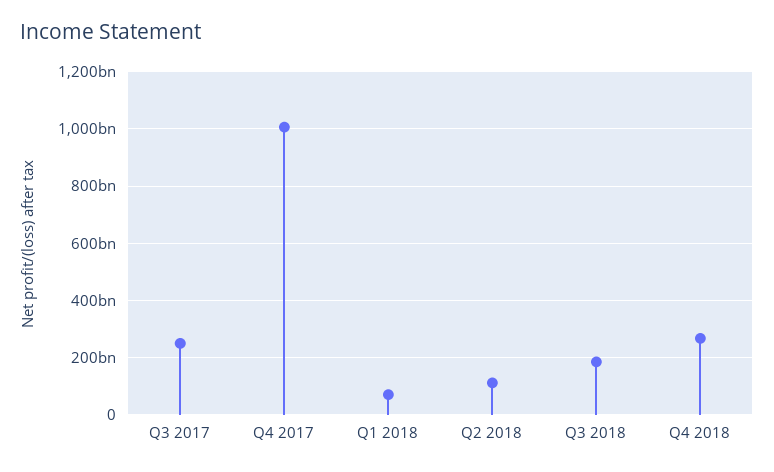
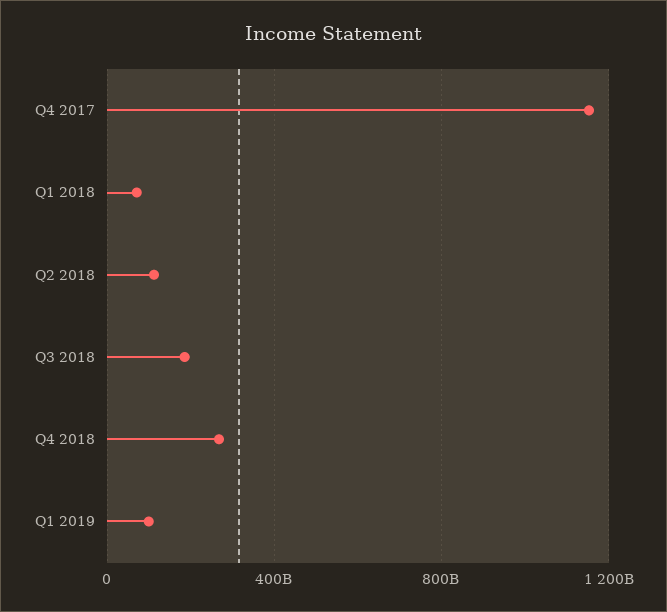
Q3 2017: 250000000000 -> none
Q4 2017: 1000000000000 -> 1150000000000
Q1 2019: none -> 100000000000

